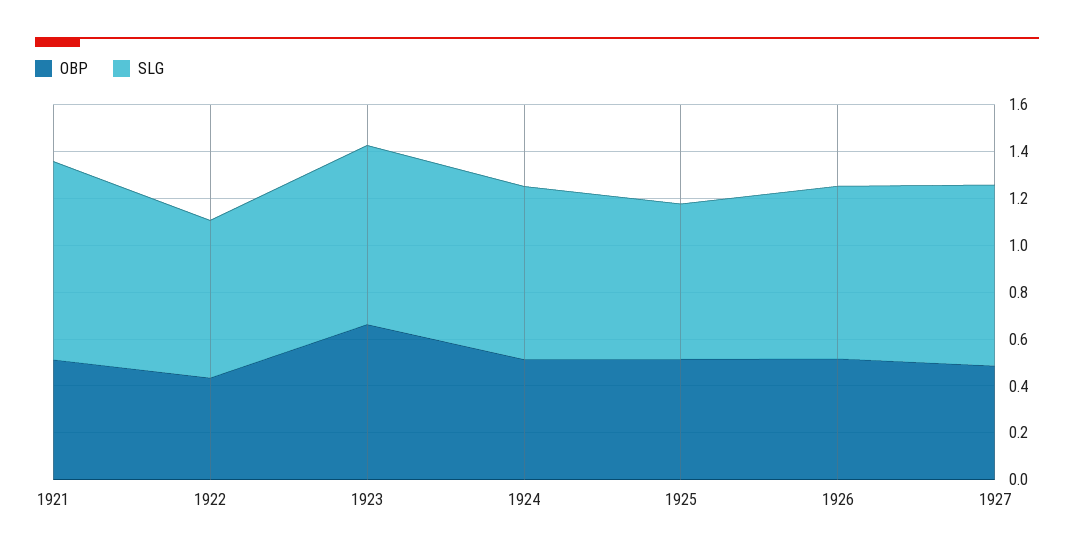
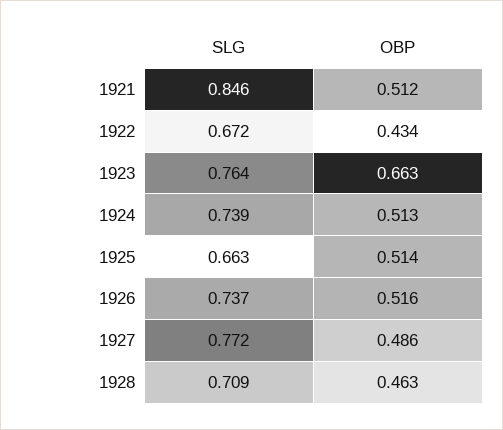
SLG, 1928: none -> 0.709
OBP, 1928: none -> 0.463

